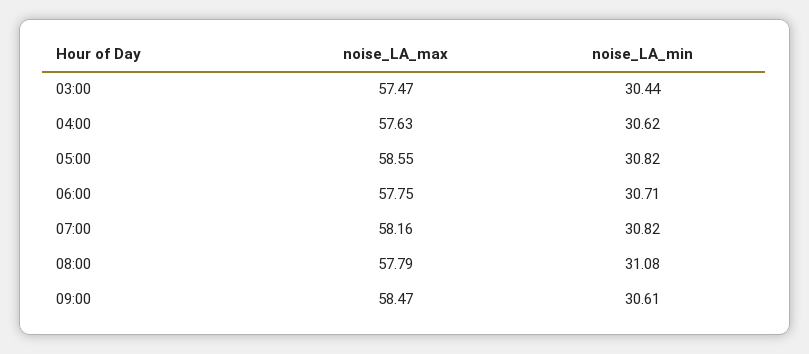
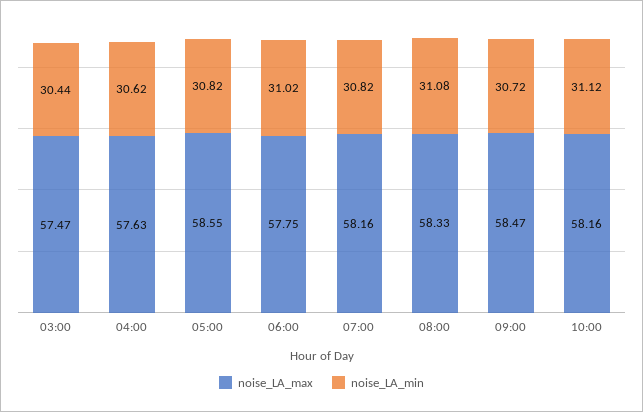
noise_LA_min, 06:00: 30.71 -> 31.02
noise_LA_max, 08:00: 57.79 -> 58.33
noise_LA_min, 09:00: 30.61 -> 30.72
noise_LA_max, 10:00: none -> 58.16
noise_LA_min, 10:00: none -> 31.12

